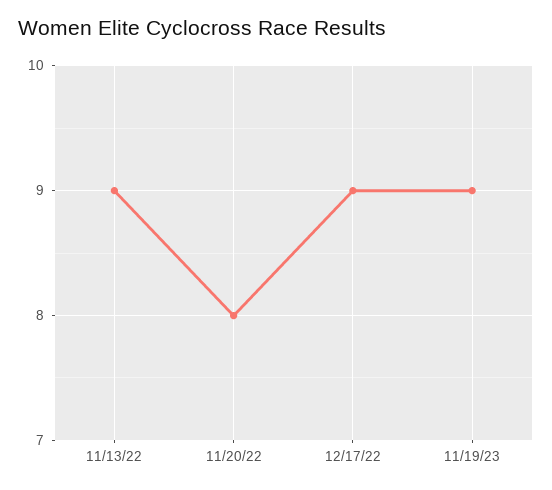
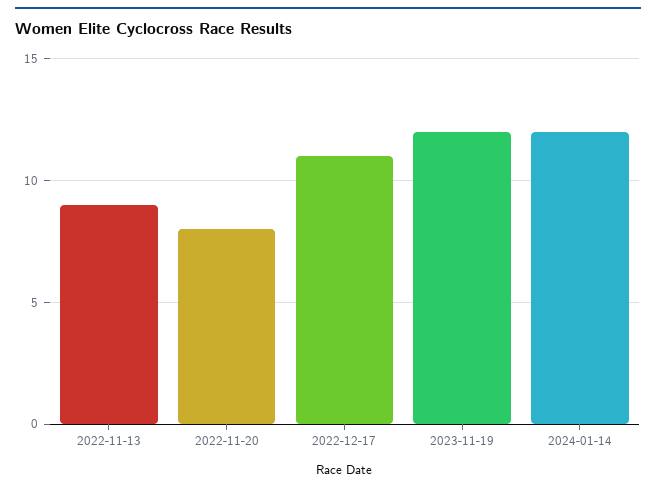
12/17/22: 9 -> 11
11/19/23: 9 -> 12
2024-01-14: none -> 12

